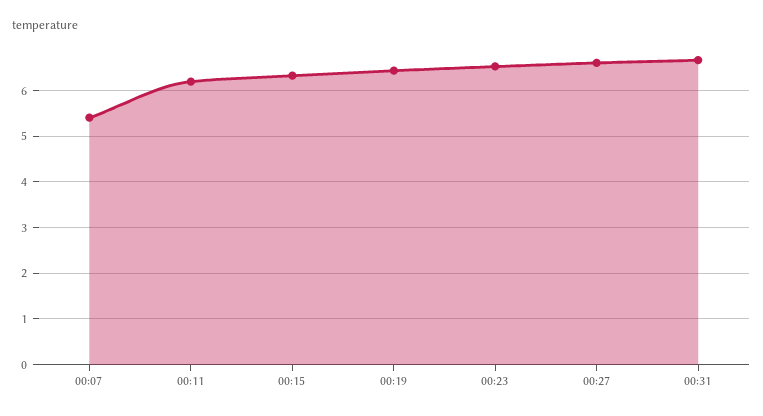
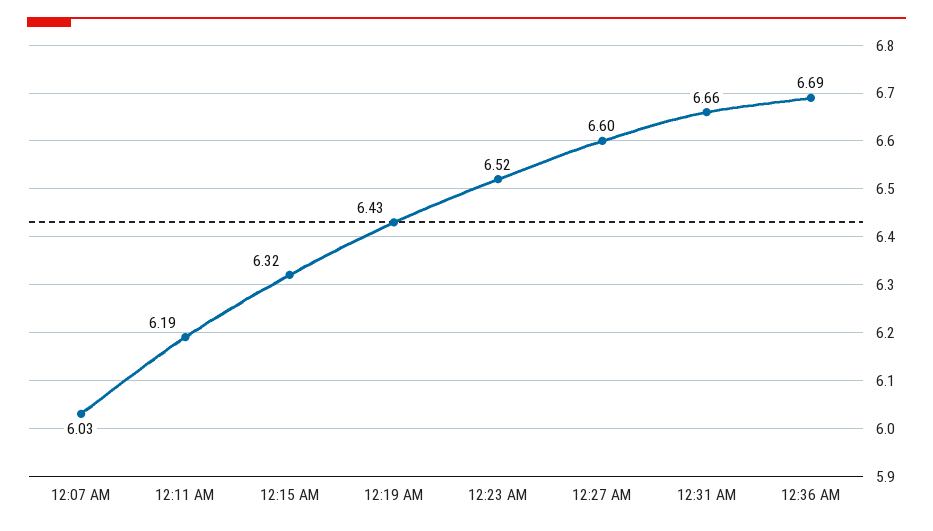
00:07: 5.4 -> 6.03
12:36 AM: none -> 6.69

